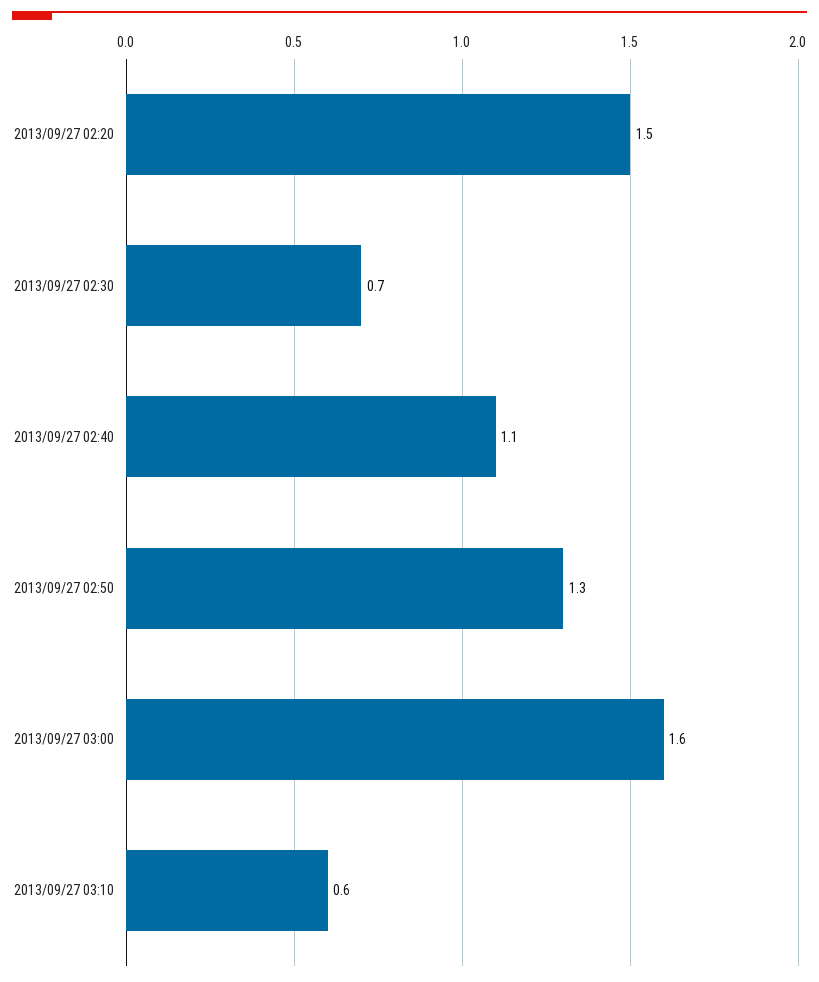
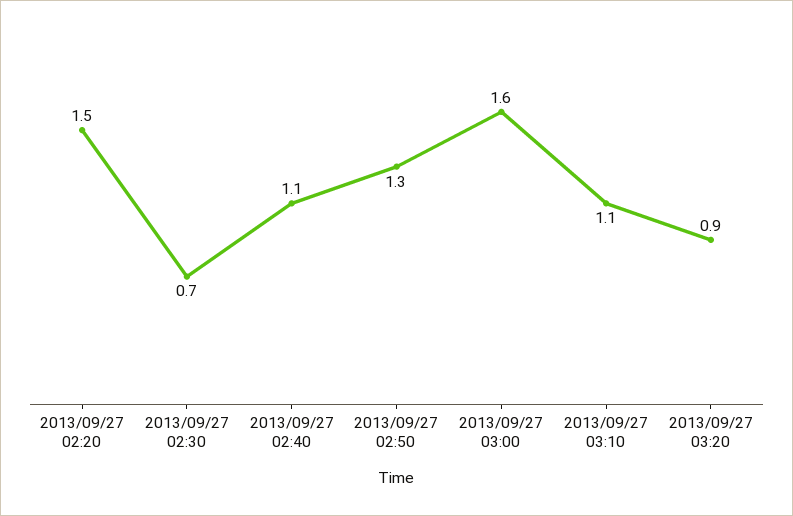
2013/09/27 03:10: 0.6 -> 1.1
2013/09/27 03:20: none -> 0.9

